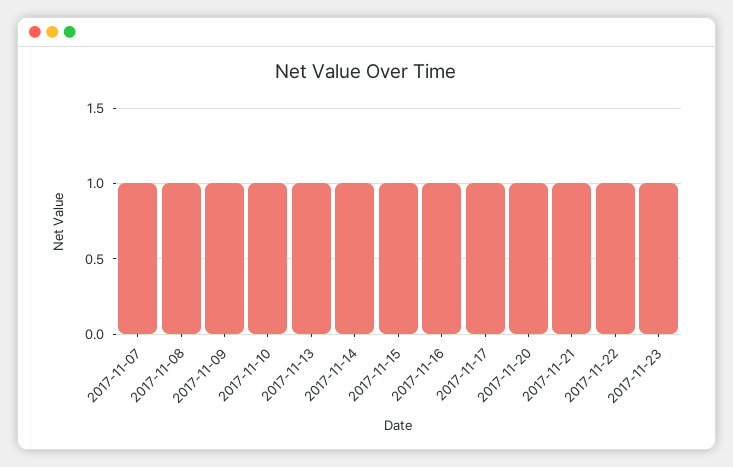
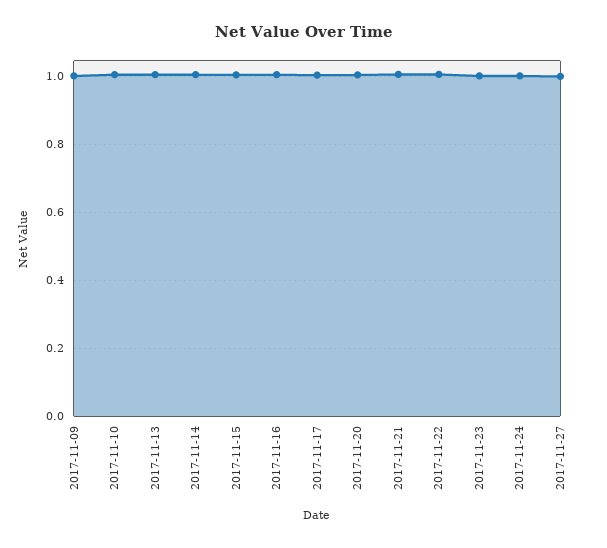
2017-11-07: 1 -> none
2017-11-08: 1 -> none
2017-11-24: none -> 1
2017-11-27: none -> 1

